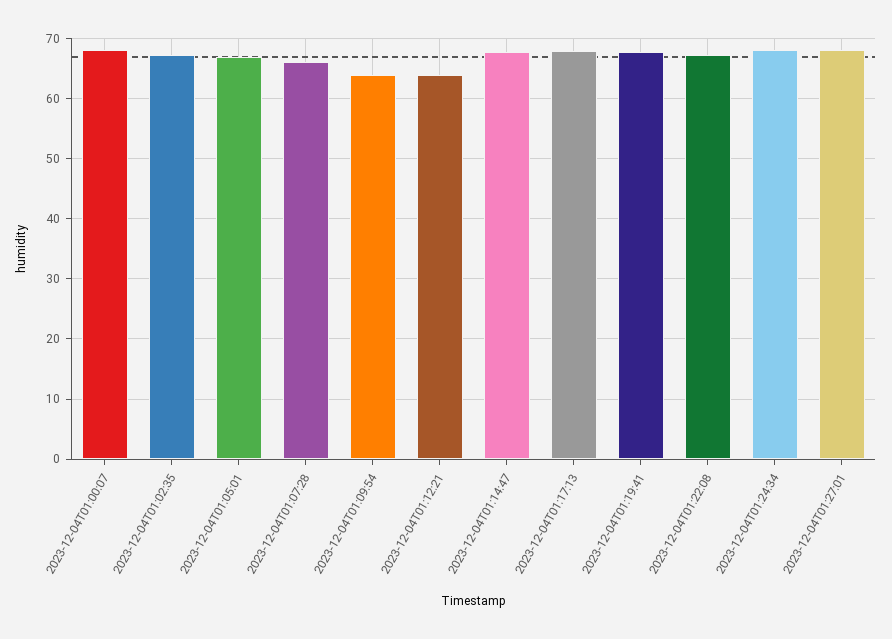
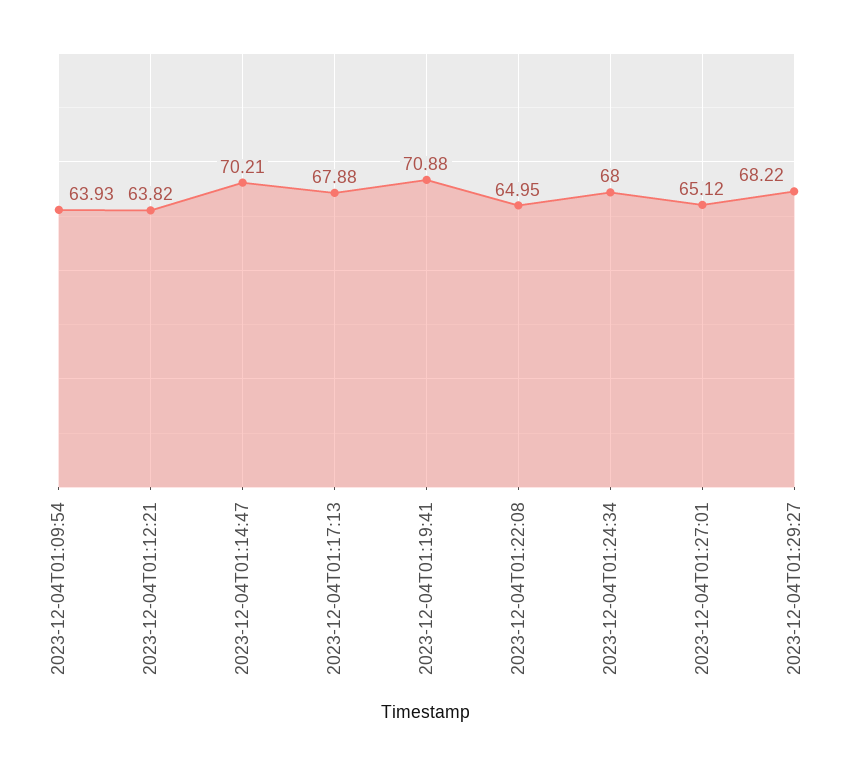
2023-12-04T01:00:07: 68 -> none
2023-12-04T01:02:35: 67 -> none
2023-12-04T01:05:01: 67 -> none
2023-12-04T01:07:28: 66 -> none
2023-12-04T01:14:47: 68 -> 70.21
2023-12-04T01:19:41: 68 -> 70.88
2023-12-04T01:22:08: 67 -> 64.95
2023-12-04T01:27:01: 68 -> 65.12
2023-12-04T01:29:27: none -> 68.22

